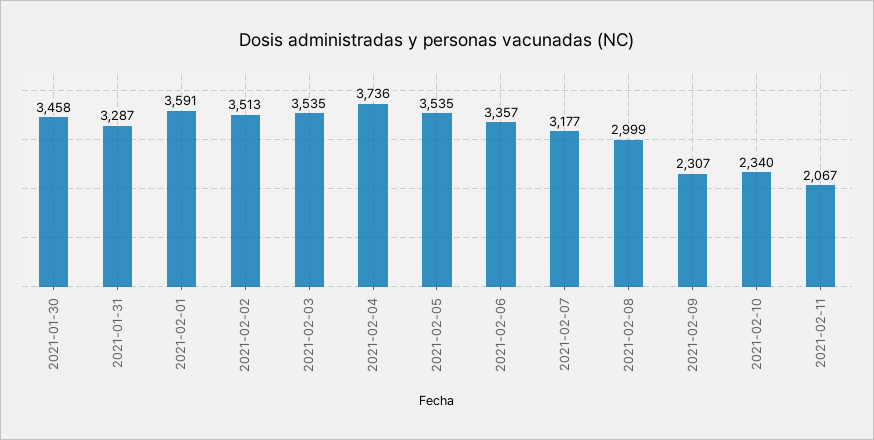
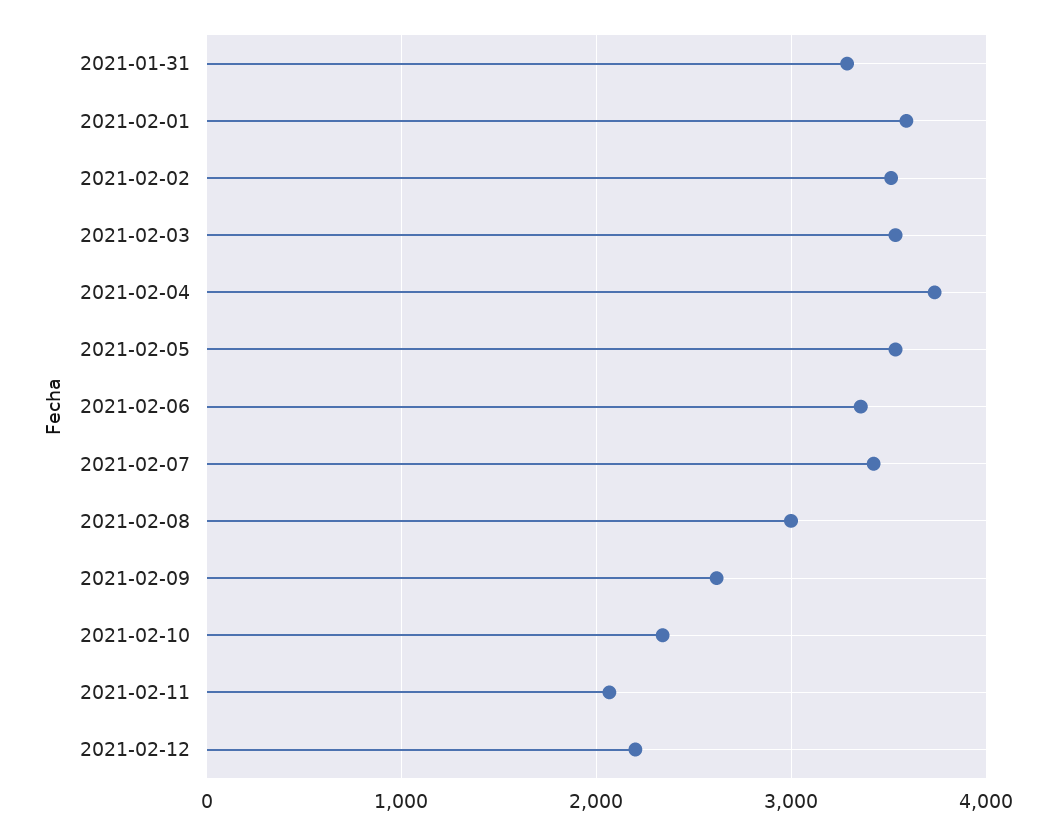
2021-01-30: 3458 -> none
2021-02-07: 3177 -> 3400
2021-02-09: 2307 -> 2600
2021-02-12: none -> 2200

